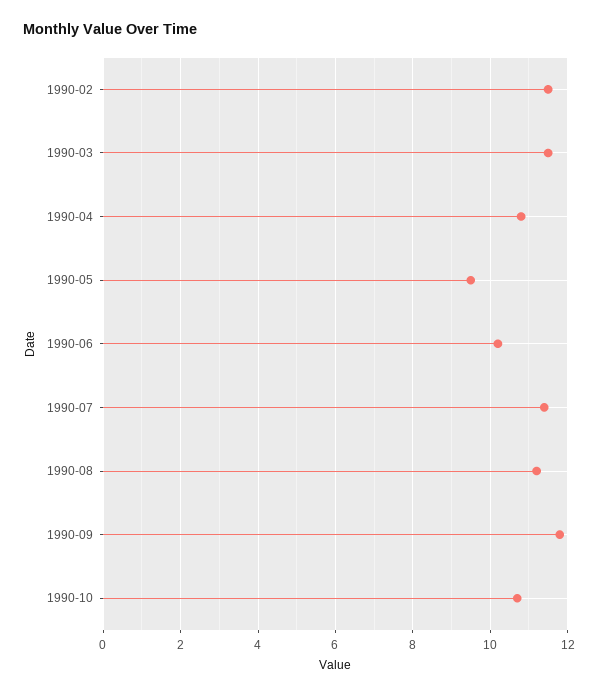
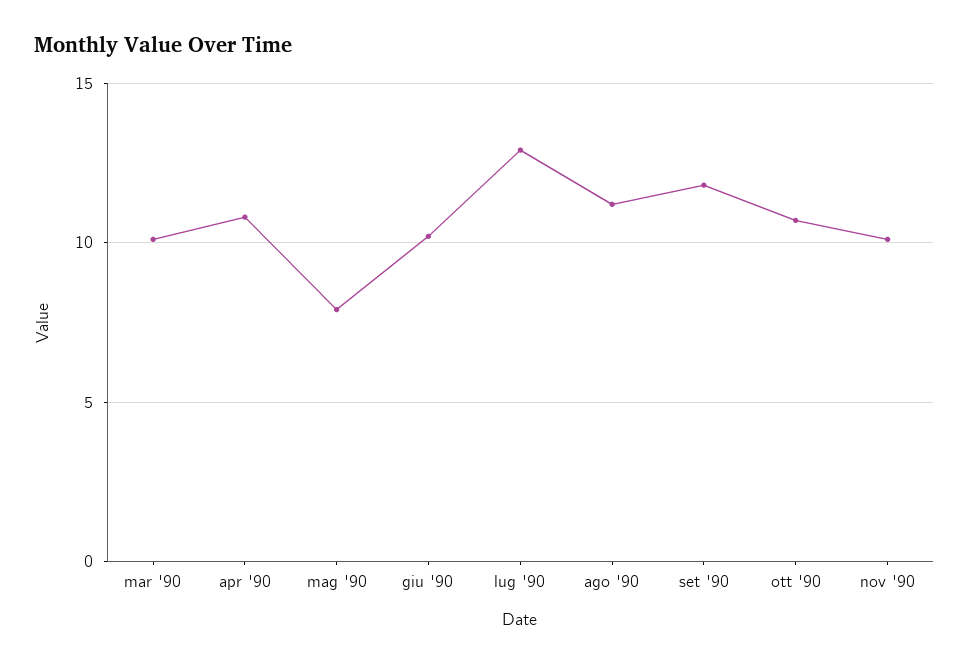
1990-02: 11.5 -> none
1990-03: 11.5 -> 10
1990-05: 9.5 -> 8
1990-07: 11.5 -> 13
nov '90: none -> 10

